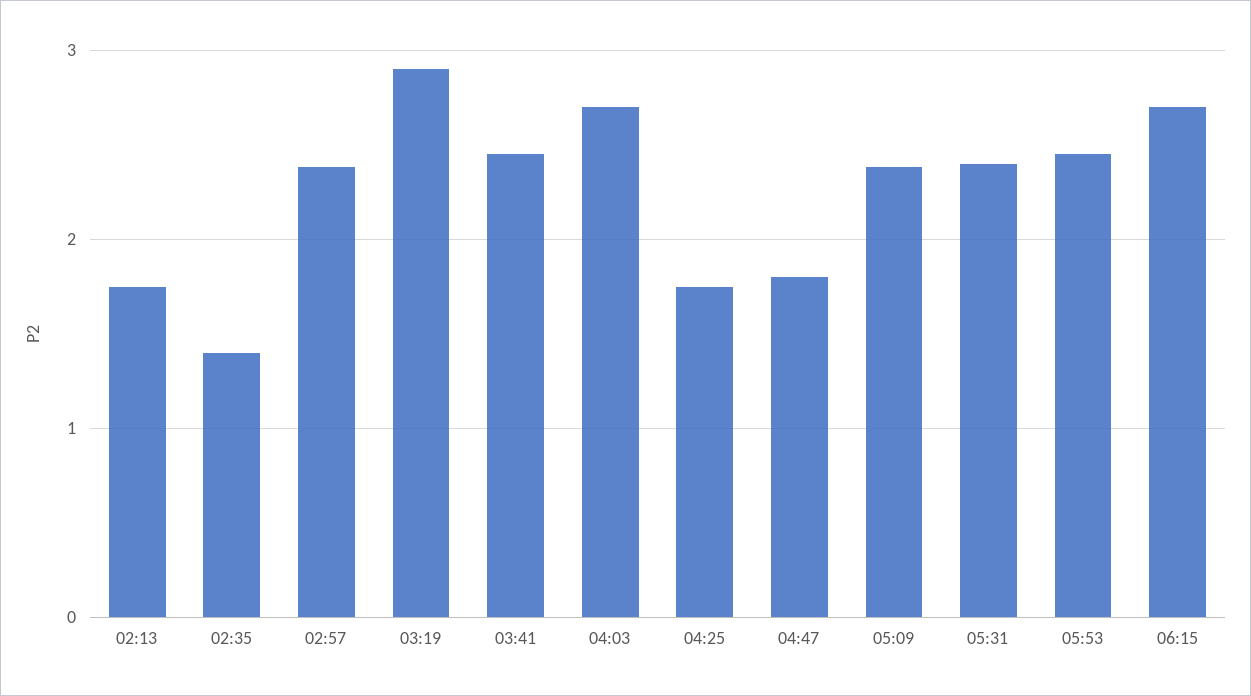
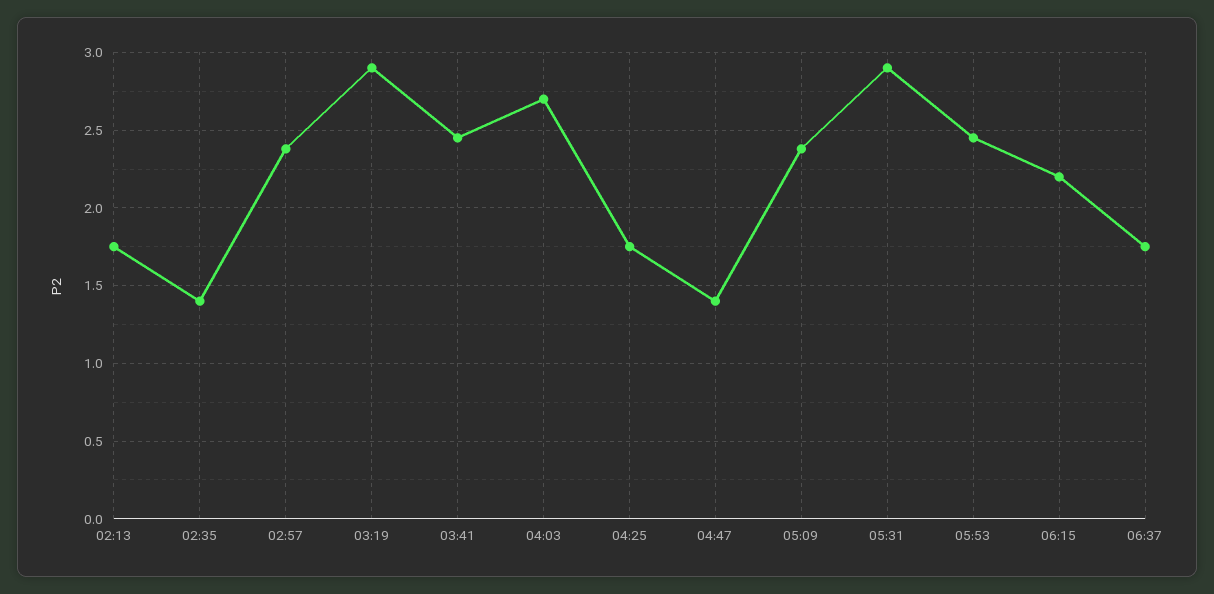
04:47: 1.8 -> 1.4
05:31: 2.4 -> 2.9
06:15: 2.7 -> 2.2
06:37: none -> 1.75

